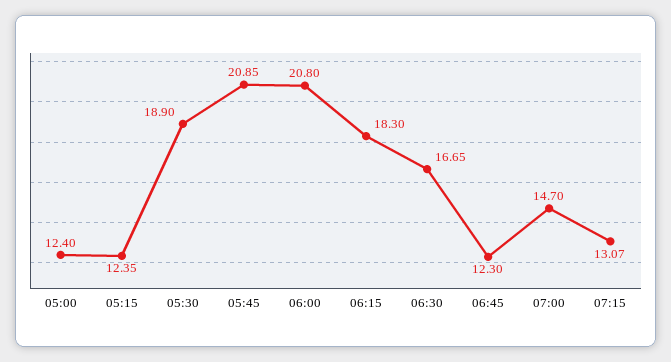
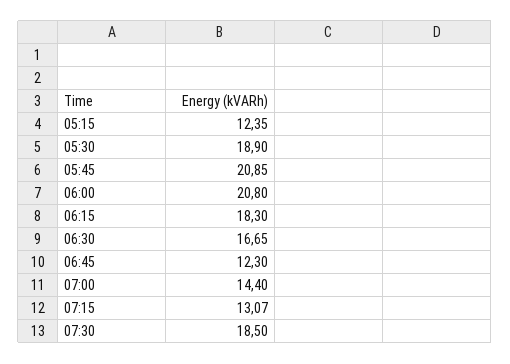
05:00: 12.4 -> none
07:00: 14.7 -> 14.4
07:30: none -> 18.5

